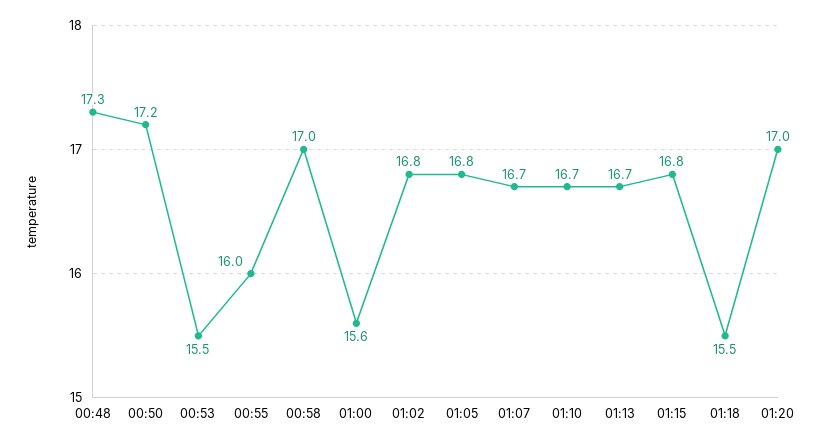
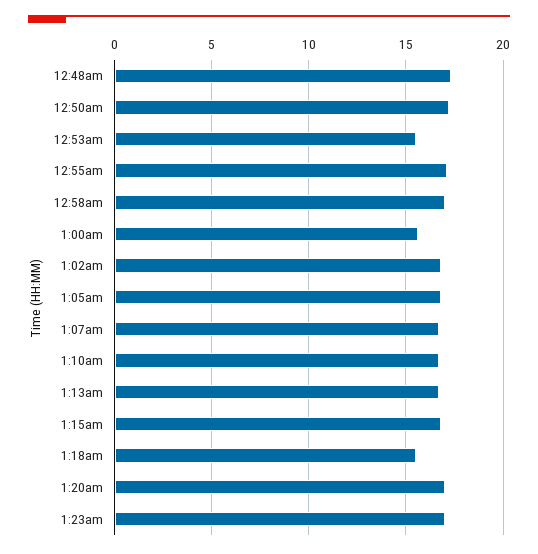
00:55: 16 -> 17
1:23am: none -> 17

